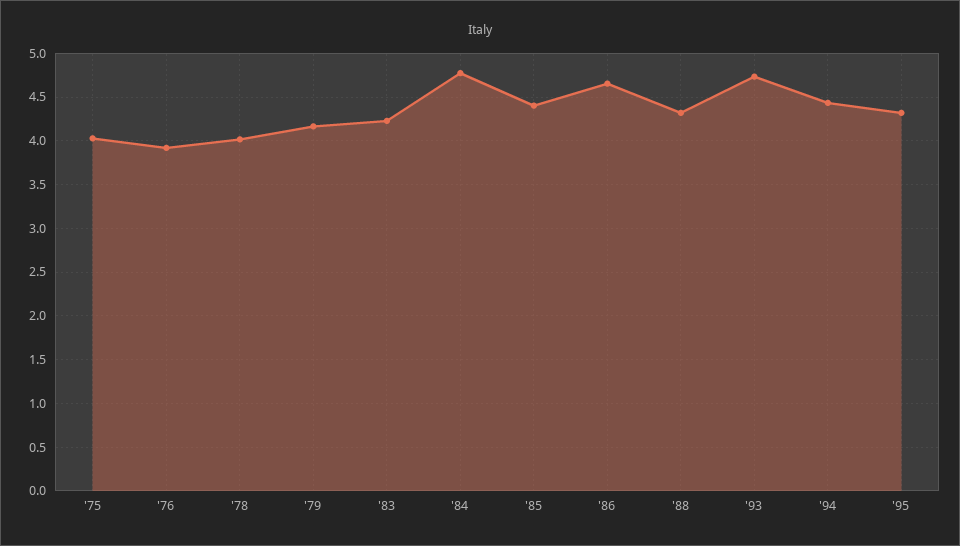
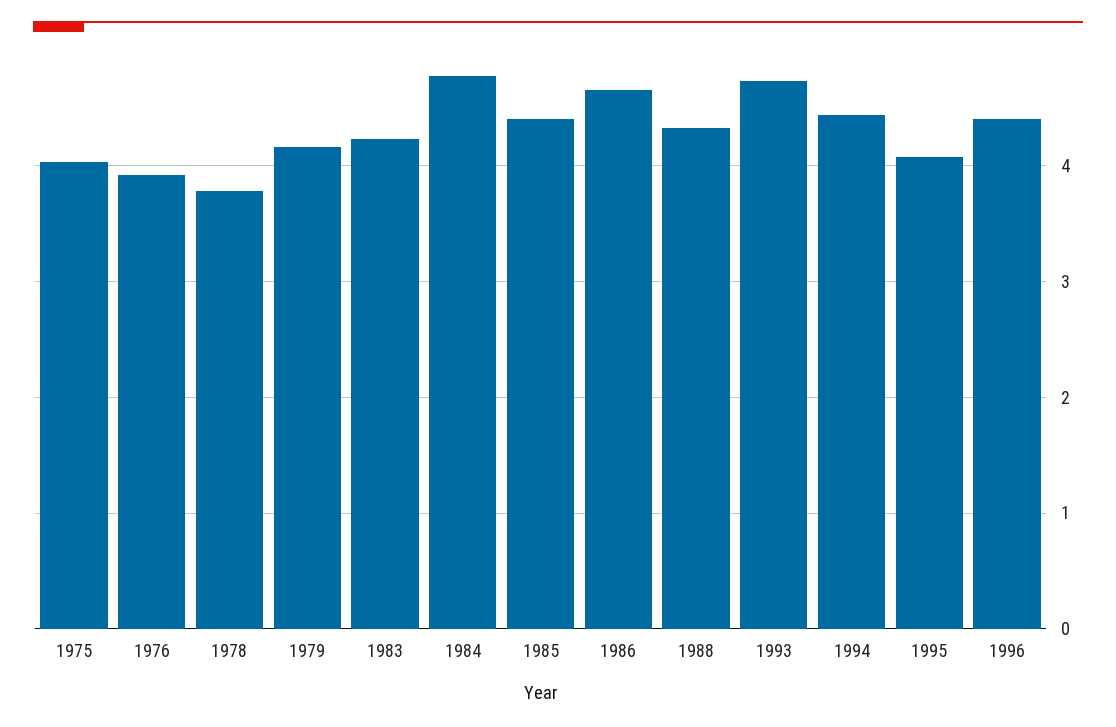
'78: 4 -> 3.8
'95: 4.3 -> 4.1
1996: none -> 4.4

